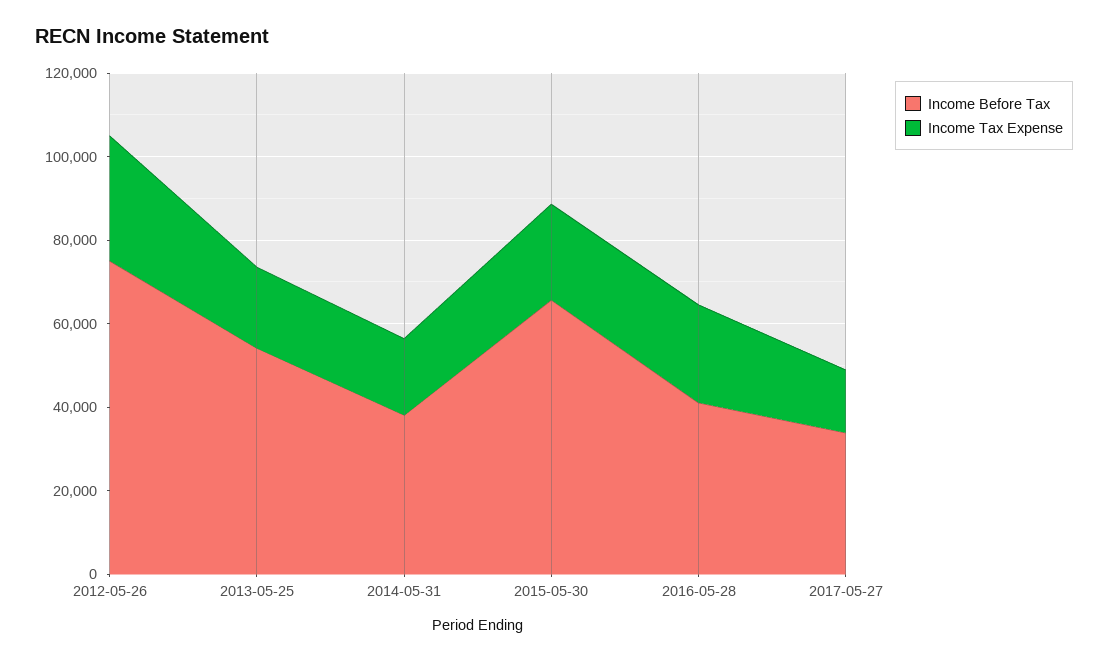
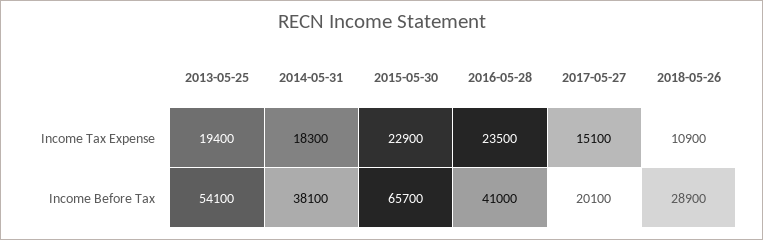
Income Before Tax, 2012-05-26: 75000 -> none
Income Tax Expense, 2012-05-26: 30000 -> none
Income Before Tax, 2017-05-27: 35000 -> 20100
Income Tax Expense, 2018-05-26: none -> 10900
Income Before Tax, 2018-05-26: none -> 28900

